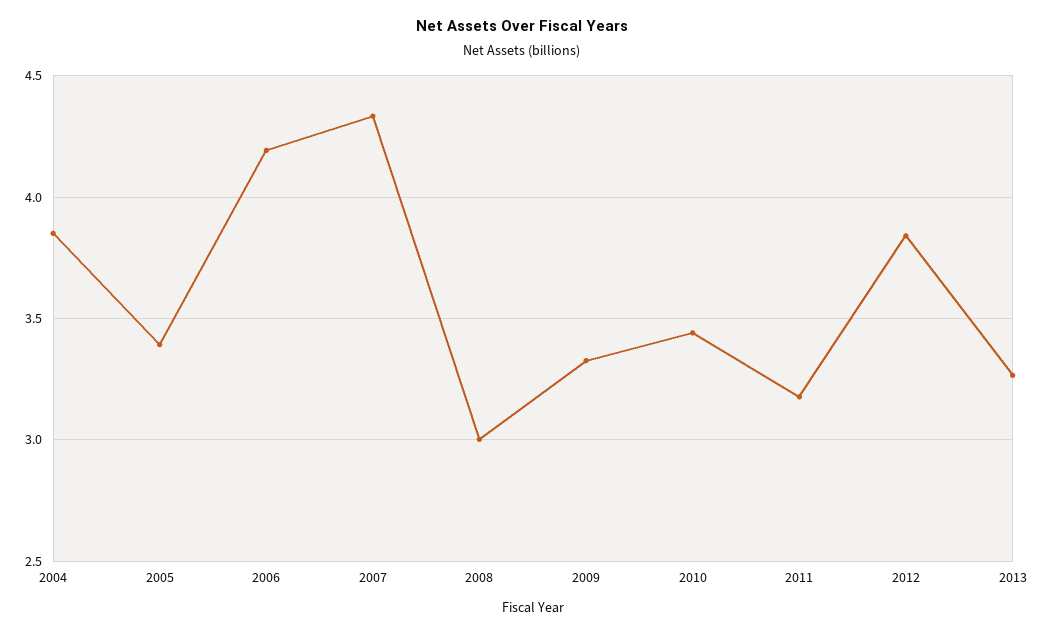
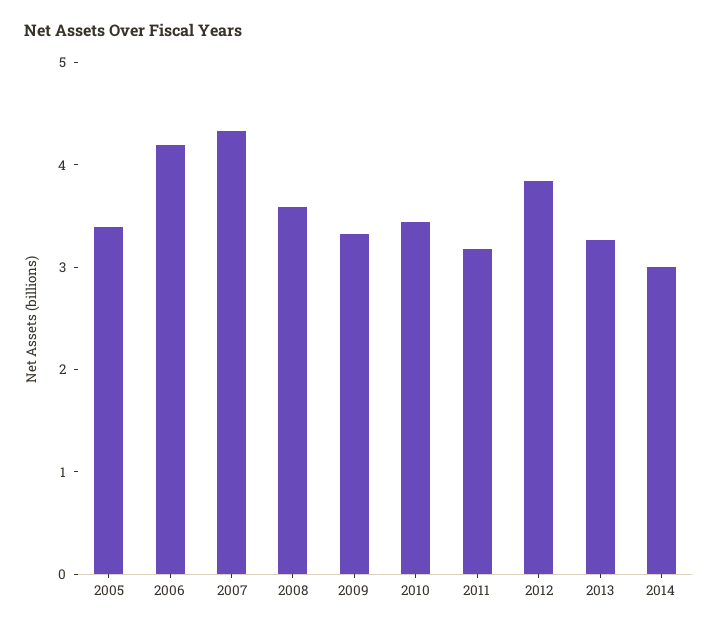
2004: 3.85 -> none
2008: 3 -> 3.6
2014: none -> 3

